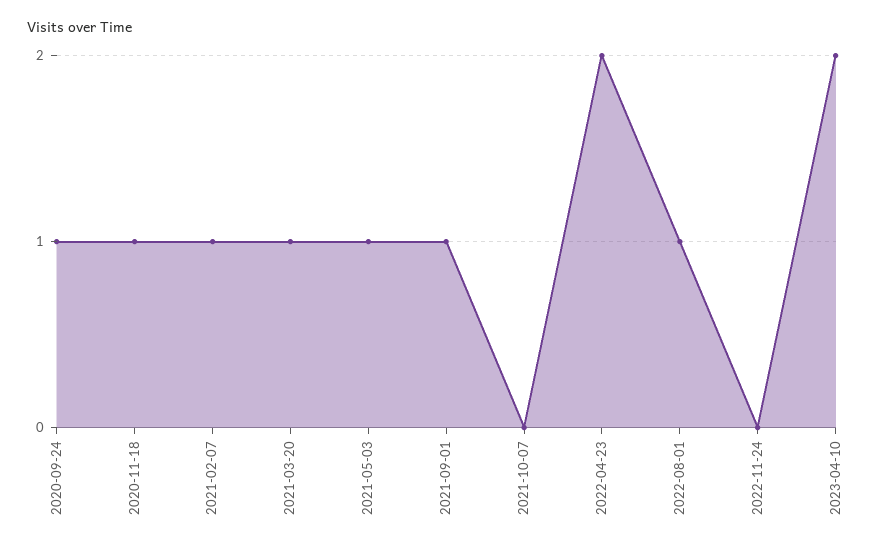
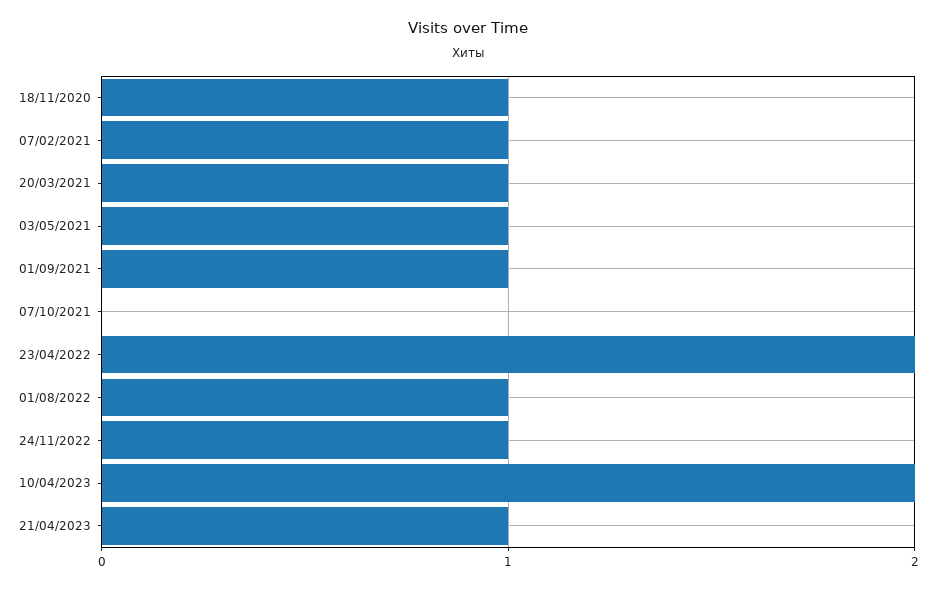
2020-09-24: 1 -> none
2022-11-24: 0 -> 1
21/04/2023: none -> 1

